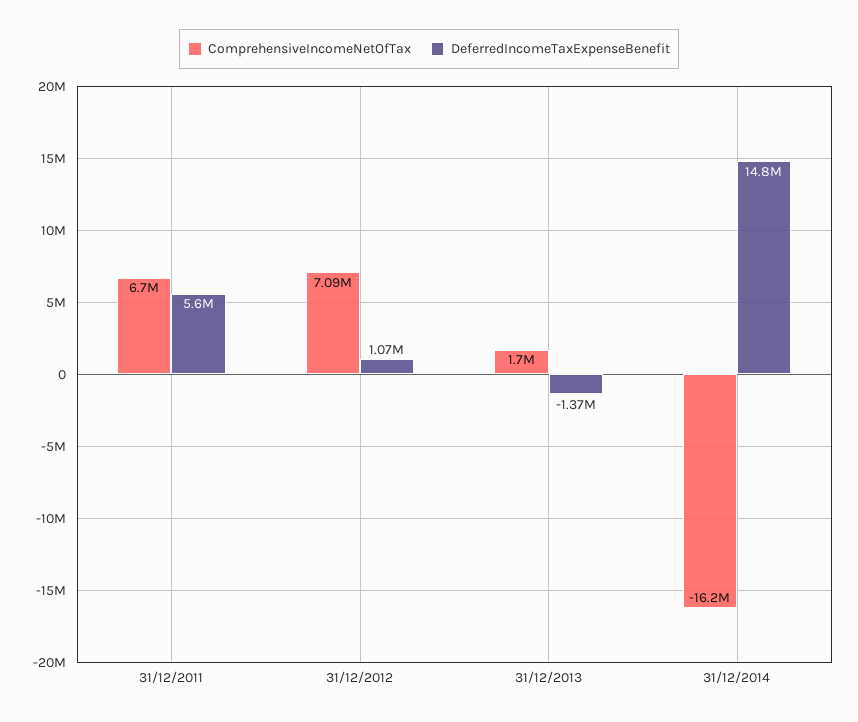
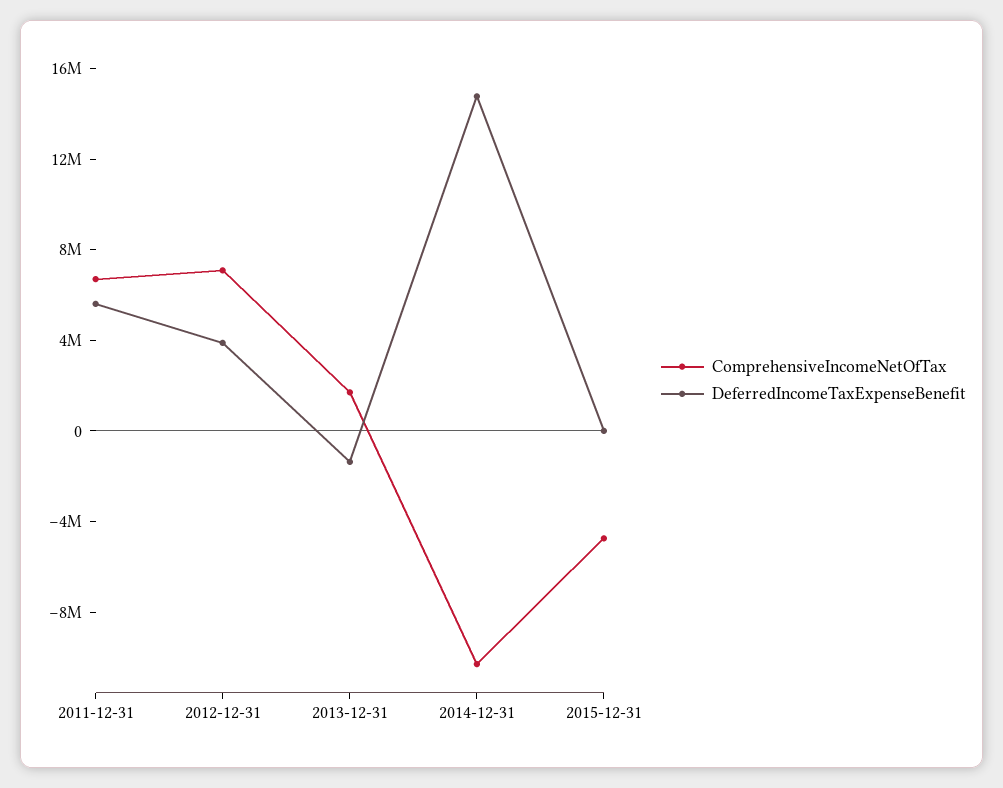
DeferredIncomeTaxExpenseBenefit, 31/12/2012: 1070000 -> 4000000
ComprehensiveIncomeNetOfTax, 31/12/2014: -16200000 -> -10000000
ComprehensiveIncomeNetOfTax, 2015-12-31: none -> -5000000
DeferredIncomeTaxExpenseBenefit, 2015-12-31: none -> 0

